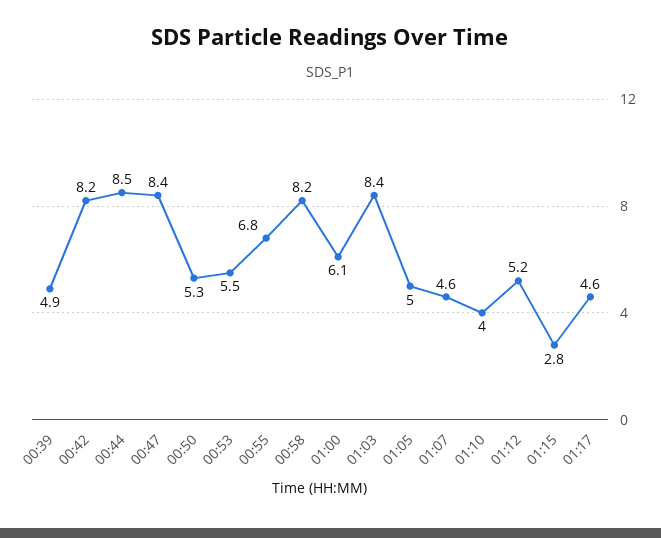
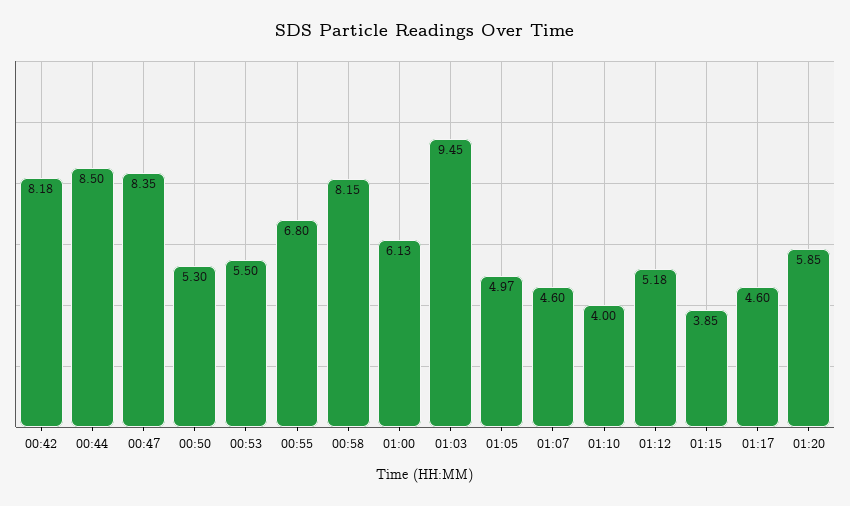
00:39: 4.9 -> none
01:03: 8.4 -> 9.45
01:15: 2.8 -> 3.85
01:20: none -> 5.85

